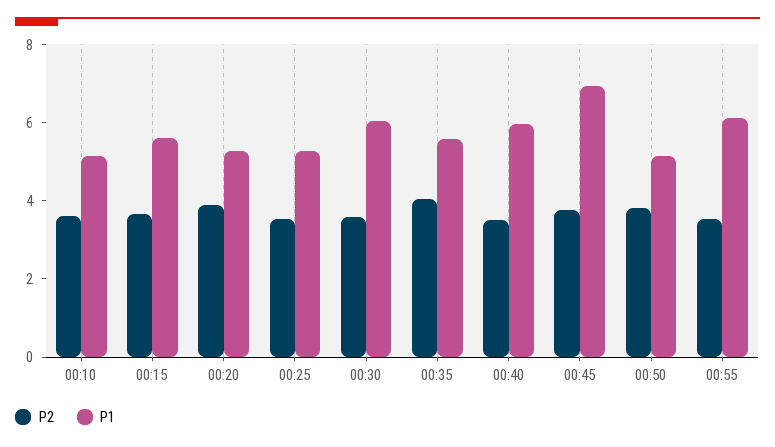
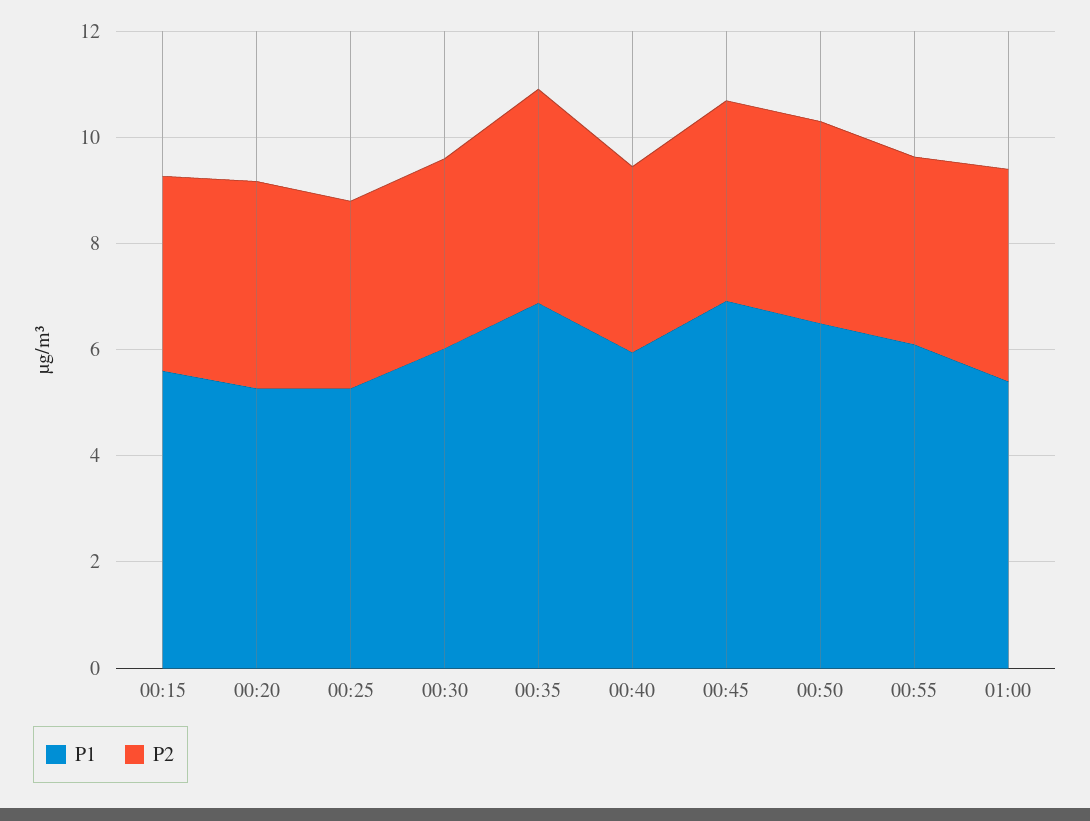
P2, 00:10: 3.5 -> none
P1, 00:10: 5 -> none
P1, 00:35: 5.5 -> 7
P1, 00:50: 5 -> 6.5
P1, 01:00: none -> 5.5
P2, 01:00: none -> 4

